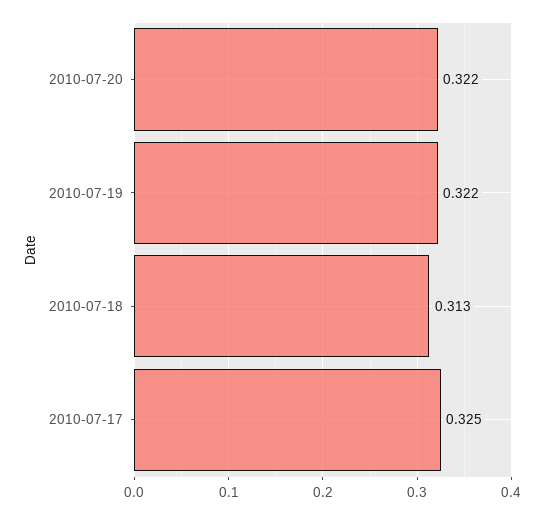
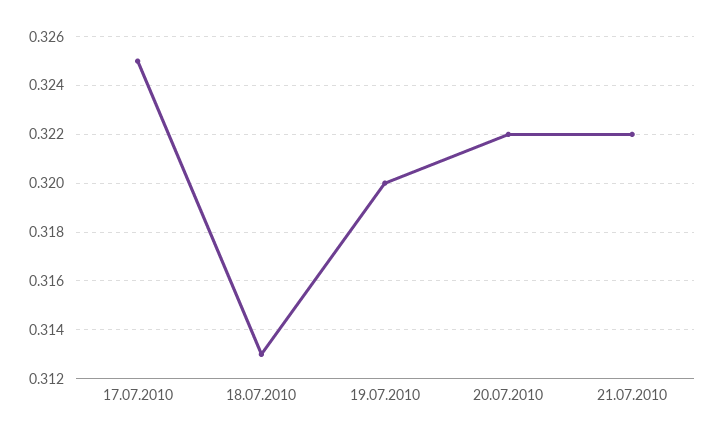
2010-07-19: 0.322 -> 0.32
21.07.2010: none -> 0.322

